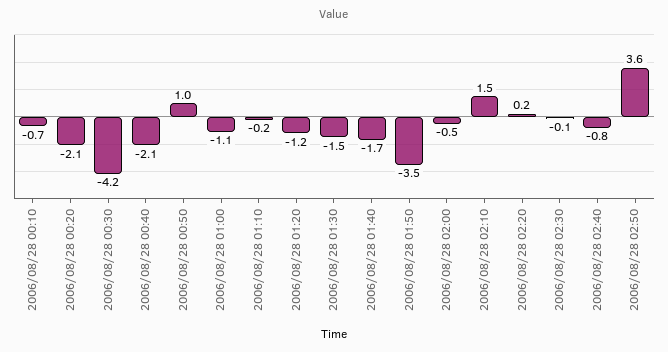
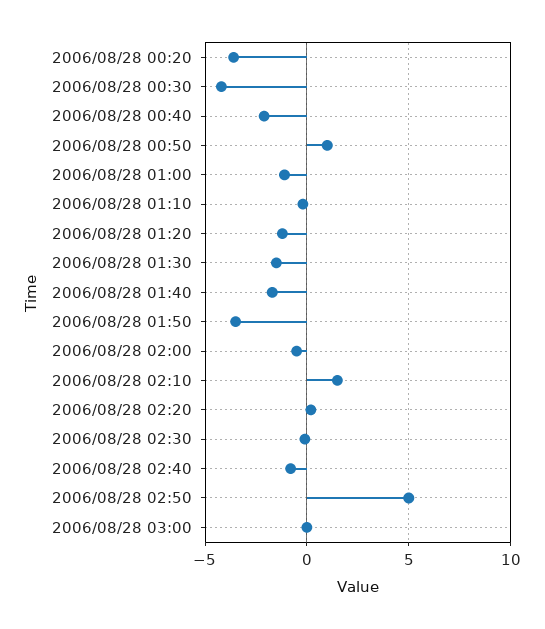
2006/08/28 00:10: -0.7 -> none
2006/08/28 00:20: -2.1 -> -3.5
2006/08/28 02:50: 3.6 -> 5
2006/08/28 03:00: none -> 0

